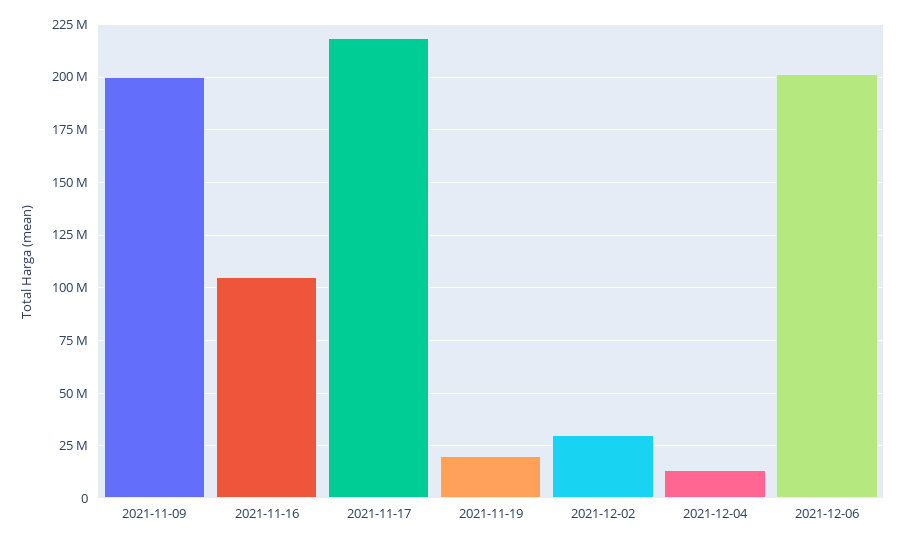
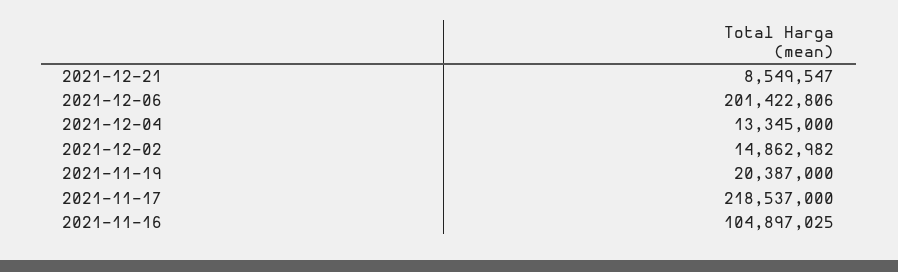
2021-11-09: 200000000 -> none
2021-12-02: 30000000 -> 14862982
2021-12-21: none -> 8549547

